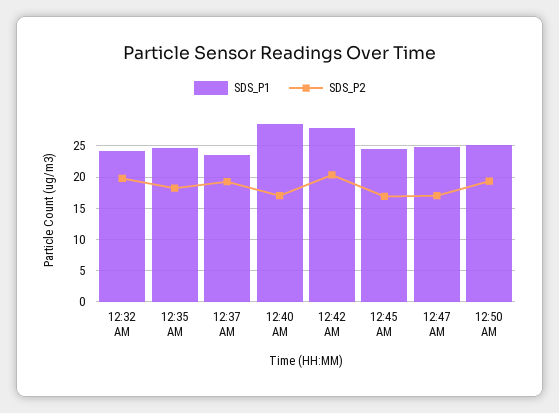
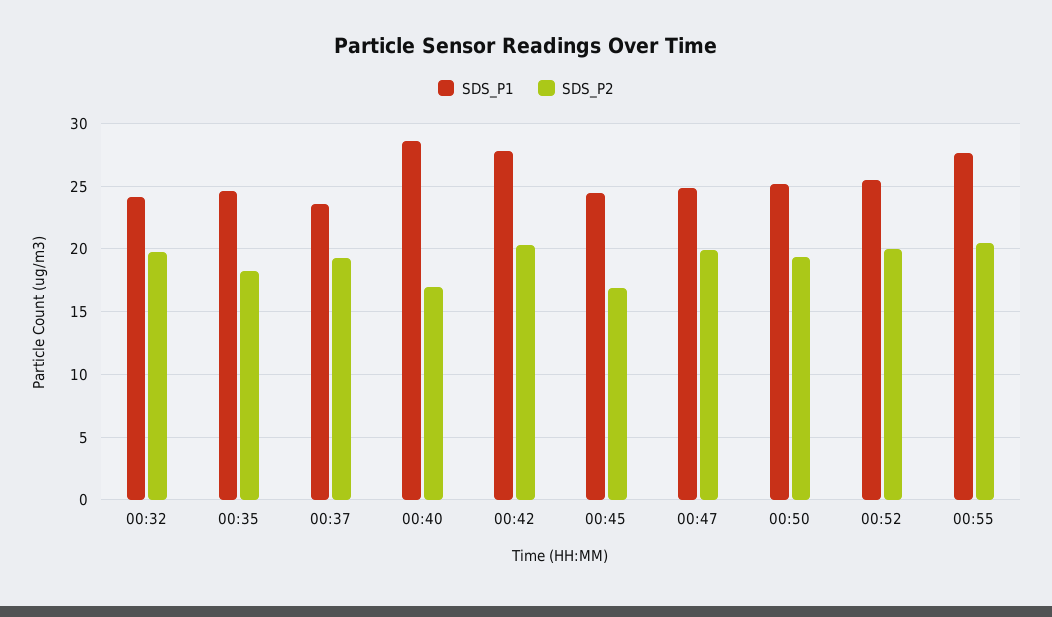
SDS_P2, 12:47 AM: 17 -> 20
SDS_P1, 00:52: none -> 25.5
SDS_P2, 00:52: none -> 20
SDS_P1, 00:55: none -> 27.5
SDS_P2, 00:55: none -> 20.5

